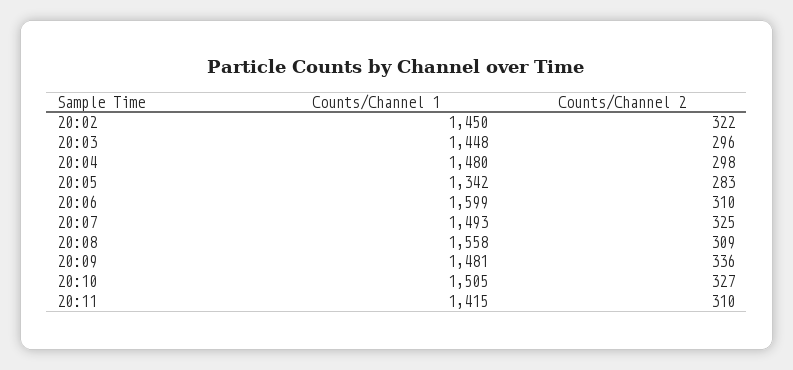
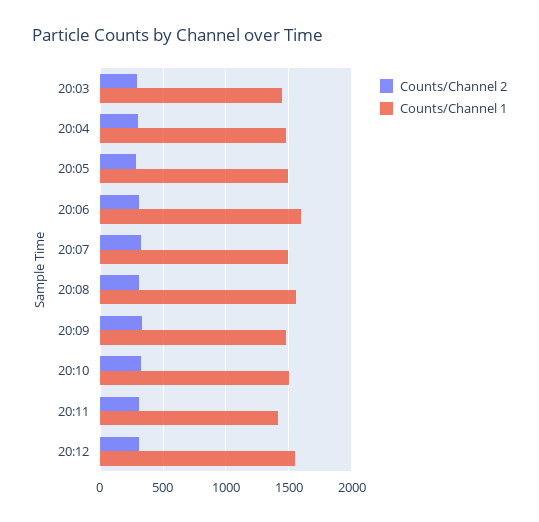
Counts/Channel 1, 20:02: 1450 -> none
Counts/Channel 2, 20:02: 322 -> none
Counts/Channel 1, 20:05: 1342 -> 1500
Counts/Channel 2, 20:12: none -> 300
Counts/Channel 1, 20:12: none -> 1550

